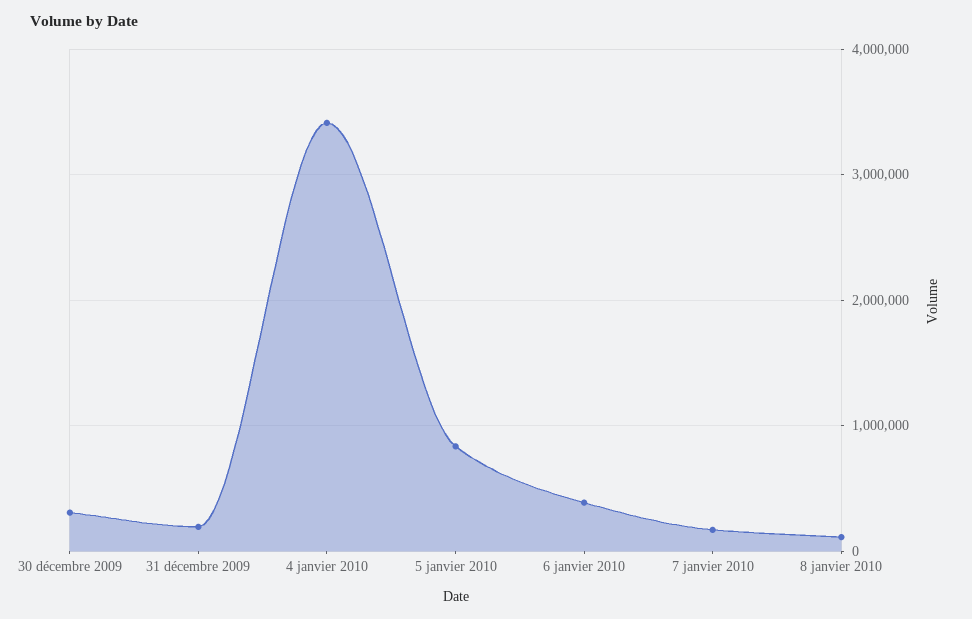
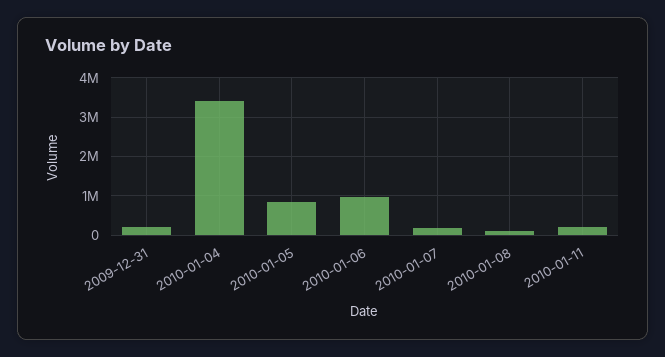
30 décembre 2009: 300000 -> none
6 janvier 2010: 400000 -> 1000000
2010-01-11: none -> 200000

